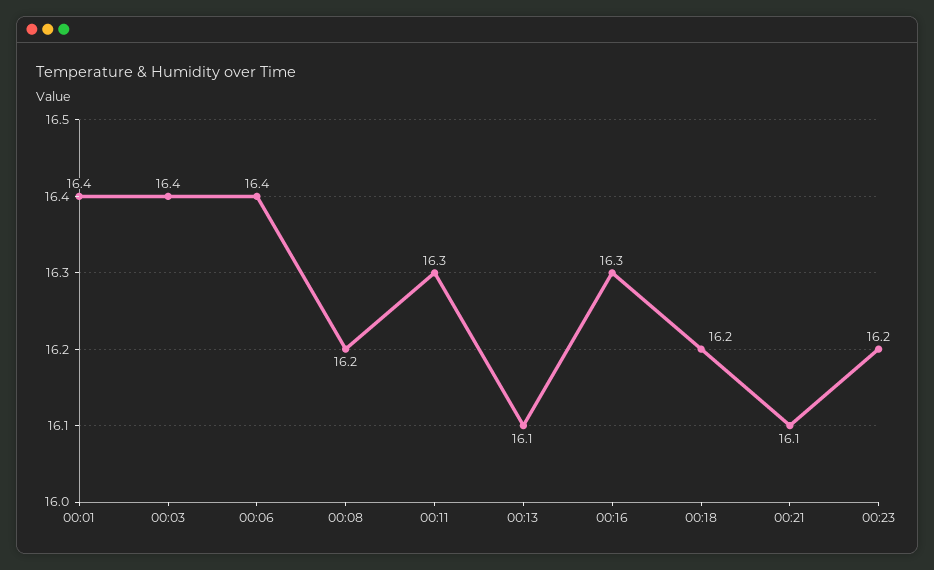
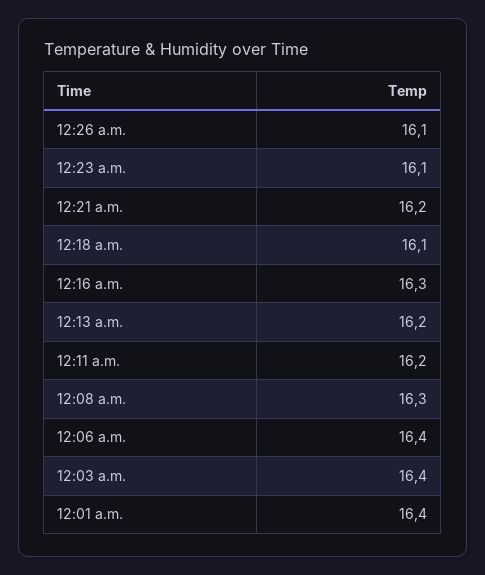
00:08: 16.2 -> 16.3
00:11: 16.3 -> 16.2
00:13: 16.1 -> 16.2
00:18: 16.2 -> 16.1
00:21: 16.1 -> 16.2
00:23: 16.2 -> 16.1
12:26 a.m.: none -> 16.1

